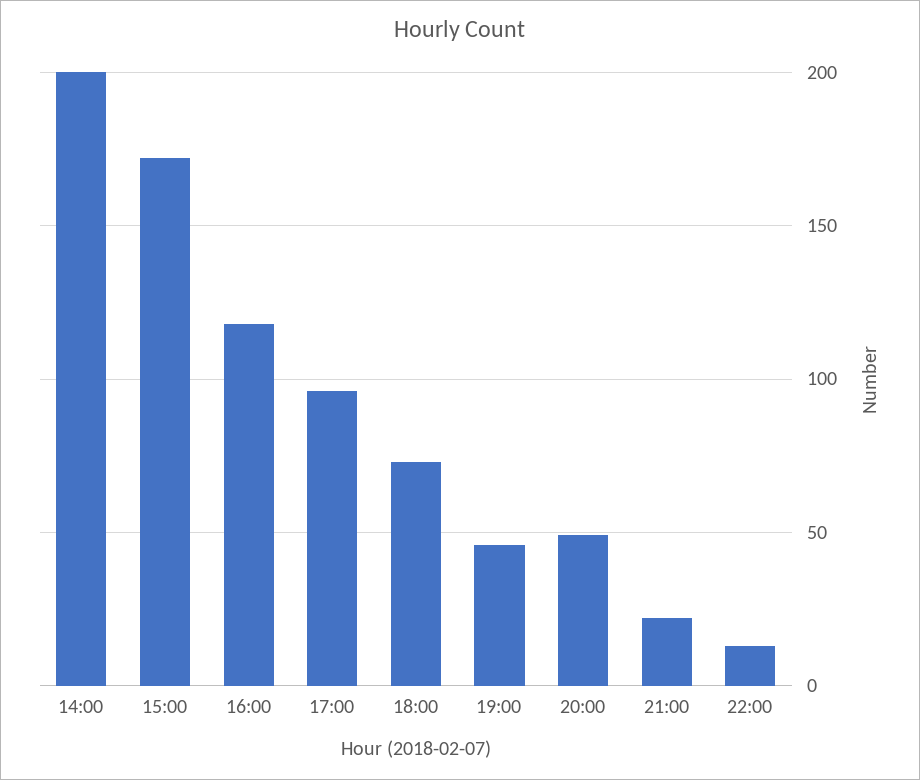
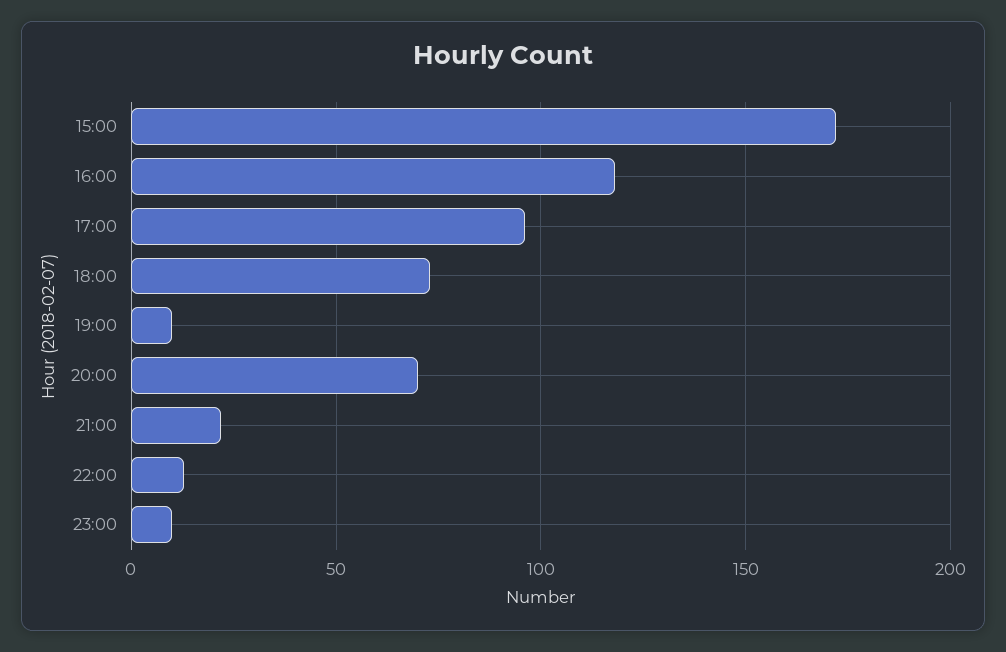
14:00: 200 -> none
19:00: 45 -> 10
20:00: 50 -> 70
23:00: none -> 10

